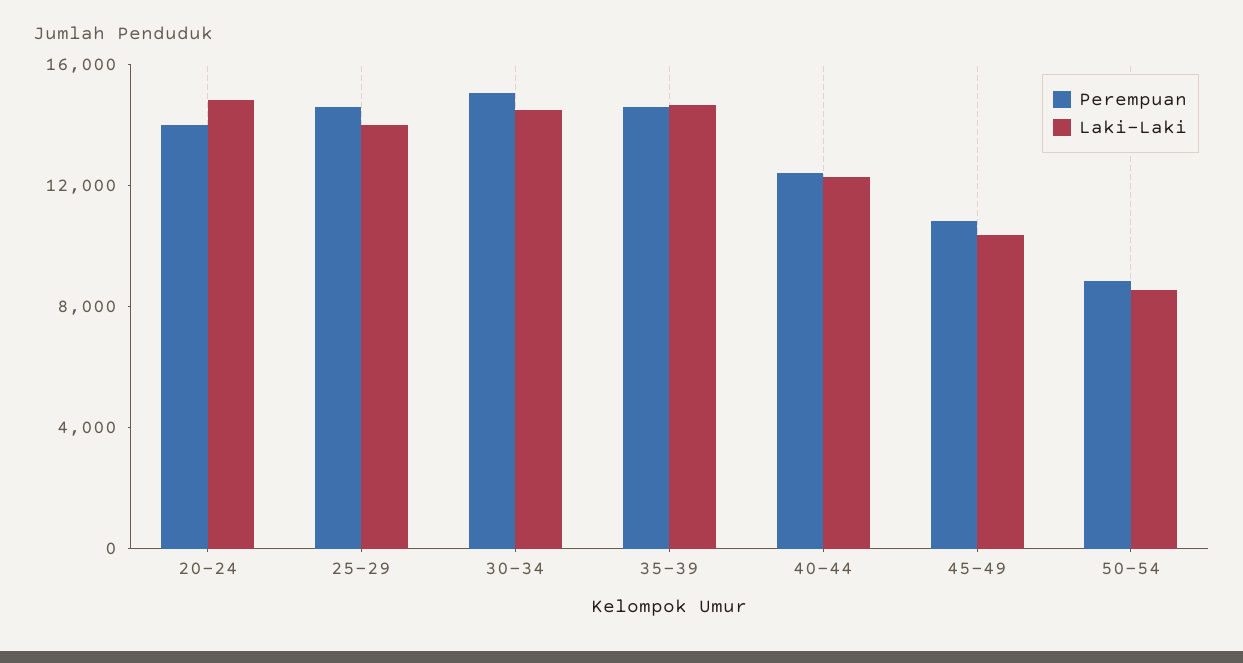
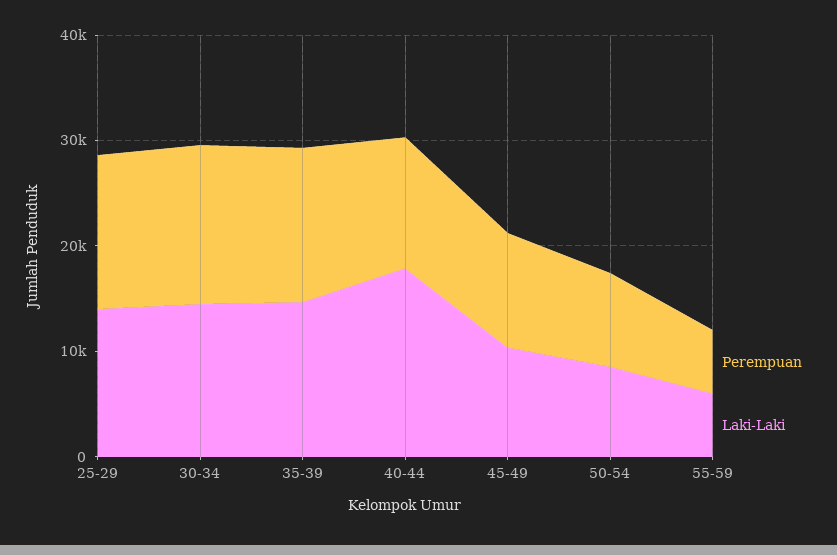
Perempuan, 20-24: 14000 -> none
Laki-Laki, 20-24: 15000 -> none
Laki-Laki, 40-44: 12000 -> 18000
Perempuan, 55-59: none -> 6000
Laki-Laki, 55-59: none -> 6000

